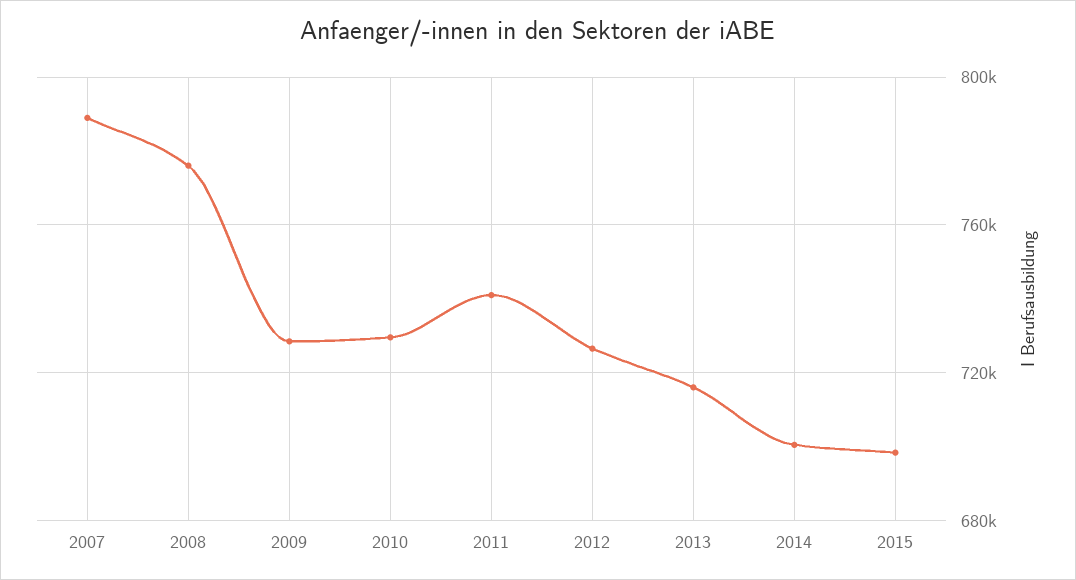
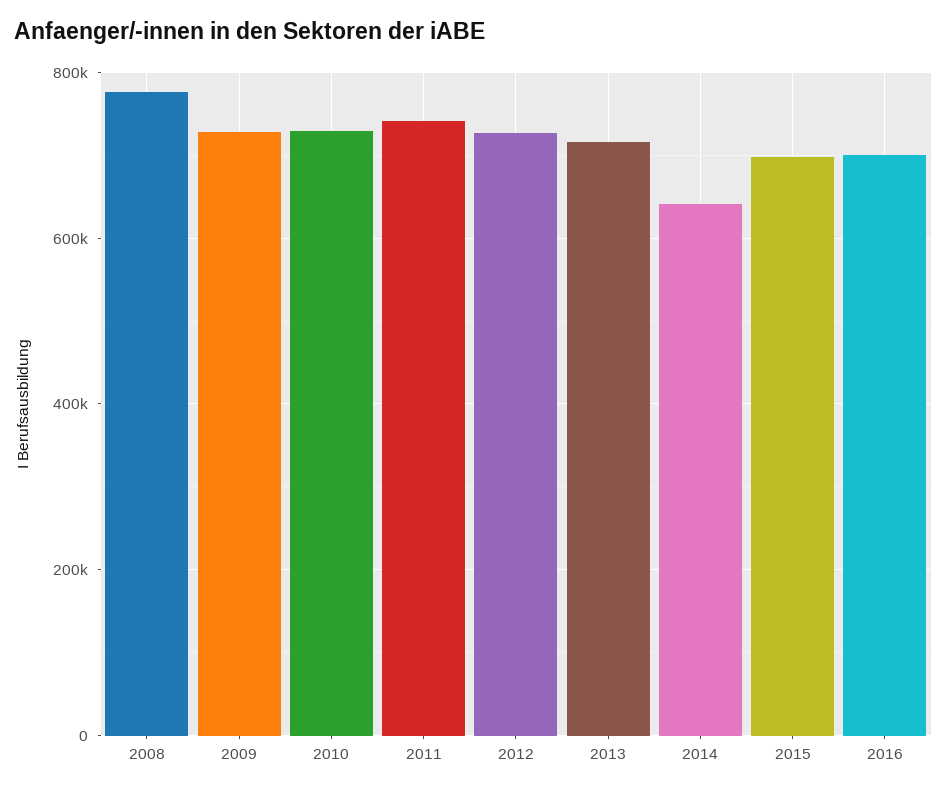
2007: 790000 -> none
2014: 700000 -> 640000
2016: none -> 700000

